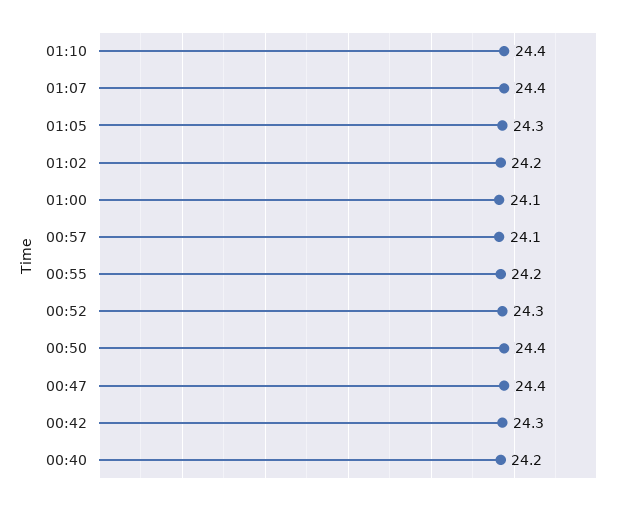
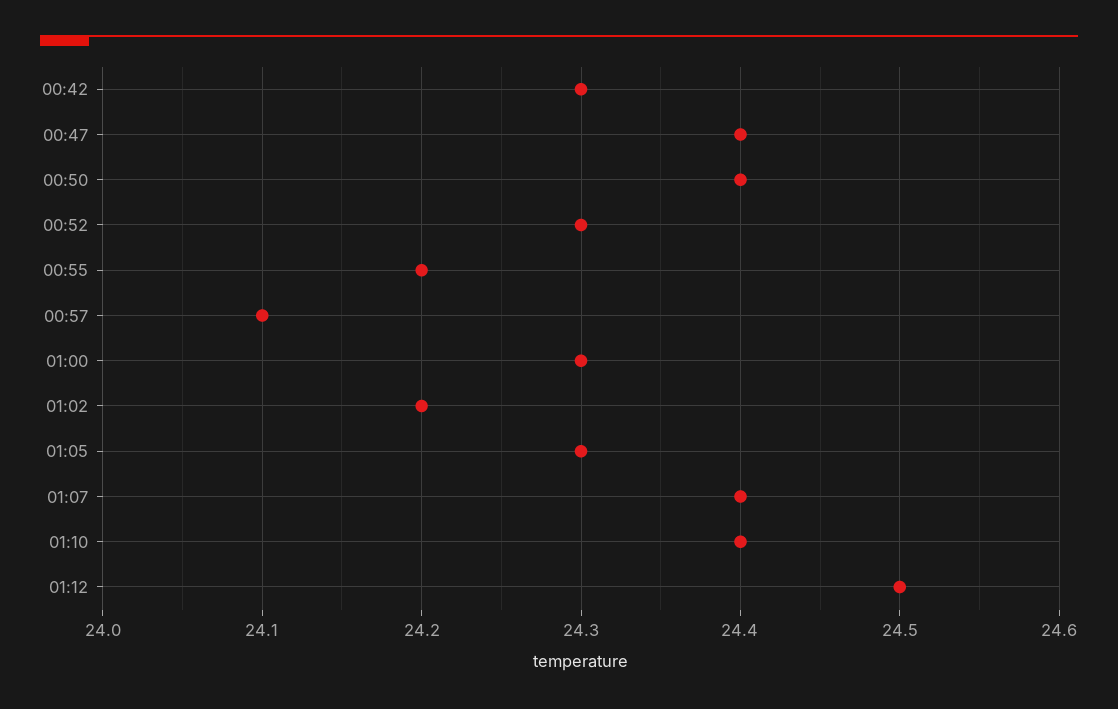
01:00: 24.1 -> 24.3
00:40: 24.2 -> none
01:12: none -> 24.5

